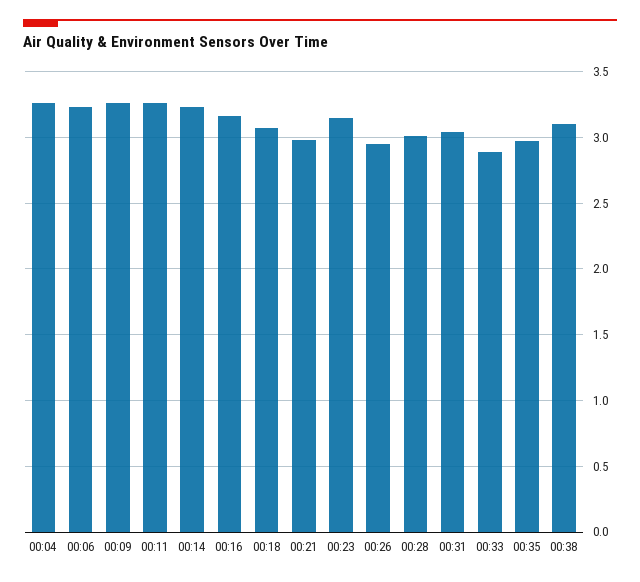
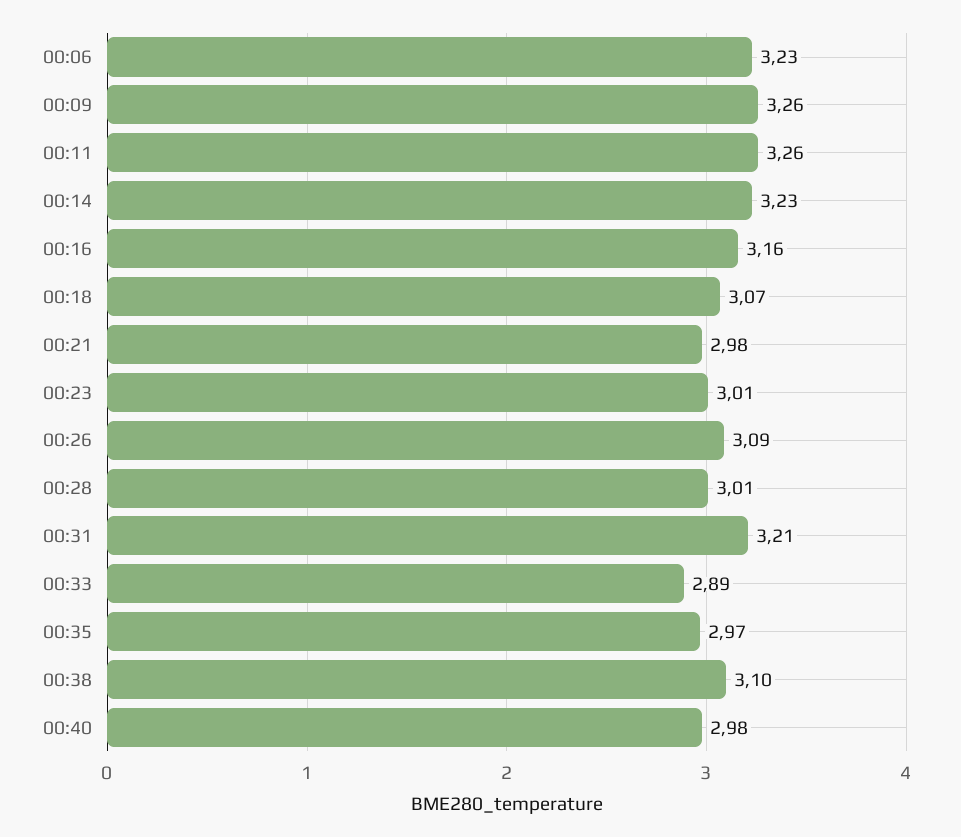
00:04: 3.25 -> none
00:23: 3.15 -> 3.01
00:26: 2.95 -> 3.09
00:31: 3.05 -> 3.21
00:40: none -> 2.98

